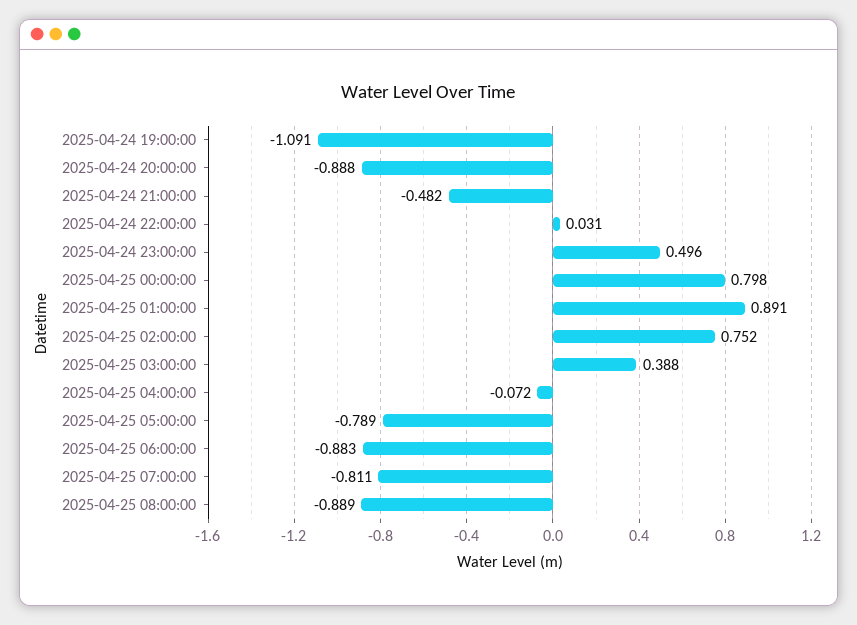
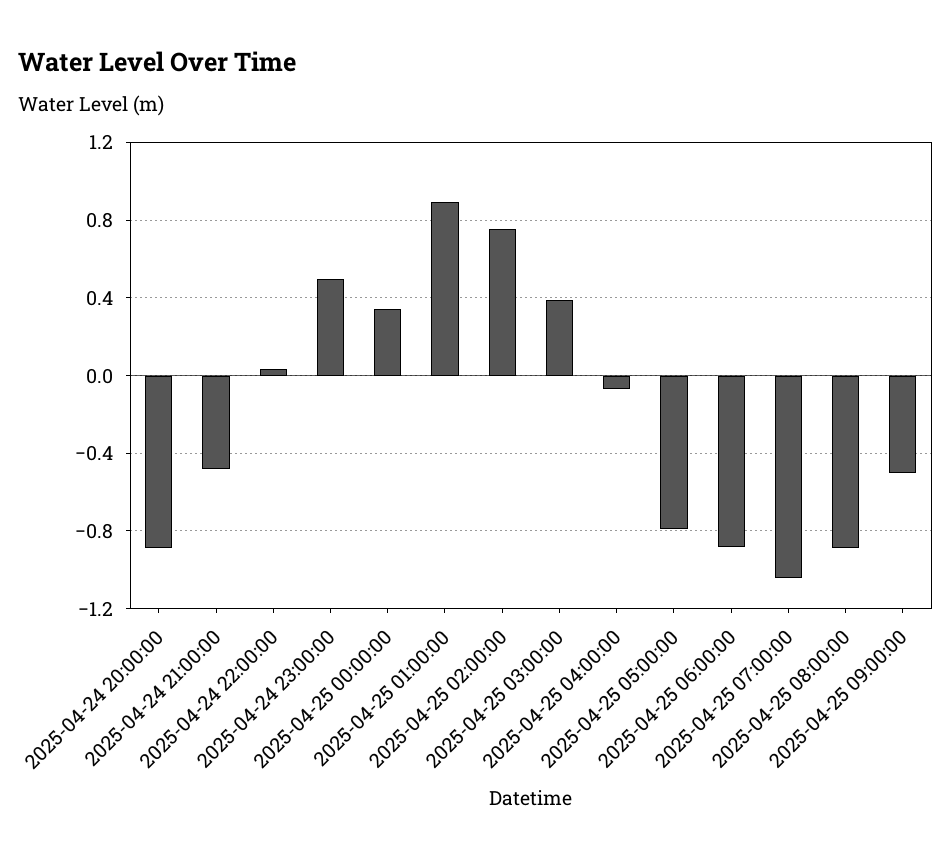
2025-04-24 19:00:00: -1.091 -> none
2025-04-25 00:00:00: 0.798 -> 0.35
2025-04-25 07:00:00: -0.811 -> -1.05
2025-04-25 09:00:00: none -> -0.5

